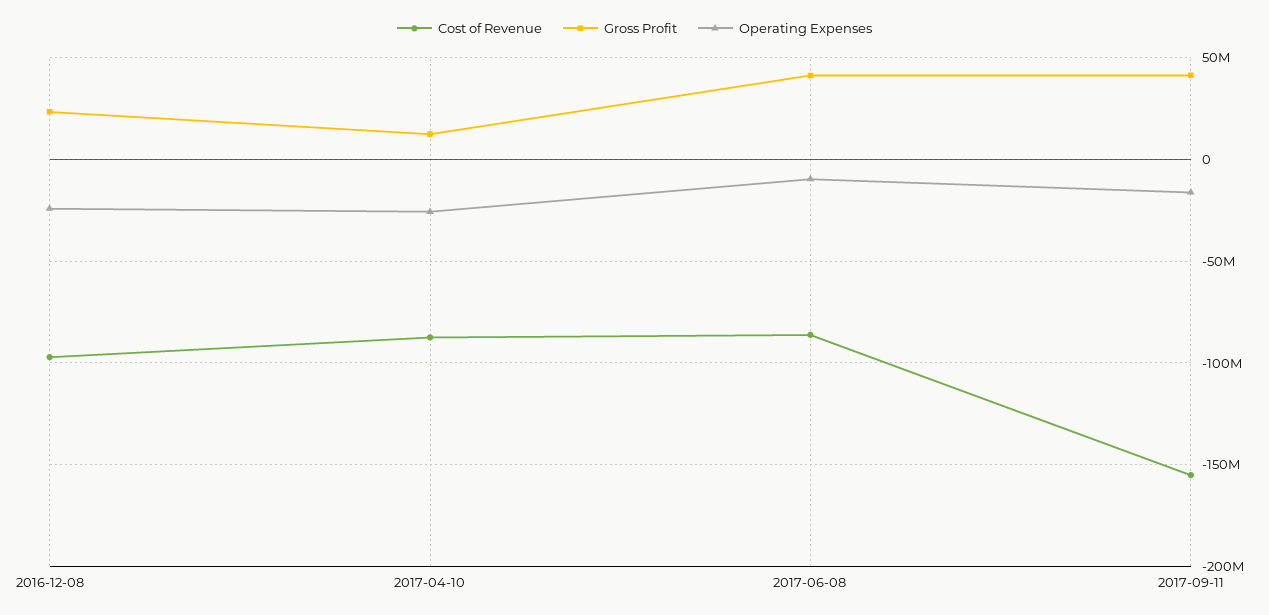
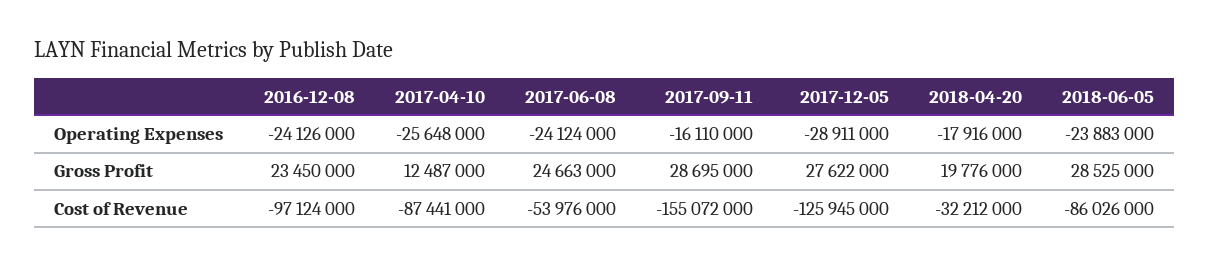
Cost of Revenue, 2017-06-08: -85000000 -> -53976000
Gross Profit, 2017-06-08: 40000000 -> 24663000
Operating Expenses, 2017-06-08: -10000000 -> -24124000
Gross Profit, 2017-09-11: 40000000 -> 28695000
Operating Expenses, 2017-12-05: none -> -28911000
Operating Expenses, 2018-04-20: none -> -17916000
Operating Expenses, 2018-06-05: none -> -23883000
Gross Profit, 2017-12-05: none -> 27622000
Gross Profit, 2018-04-20: none -> 19776000
Gross Profit, 2018-06-05: none -> 28525000
Cost of Revenue, 2017-12-05: none -> -125945000
Cost of Revenue, 2018-04-20: none -> -32212000
Cost of Revenue, 2018-06-05: none -> -86026000

